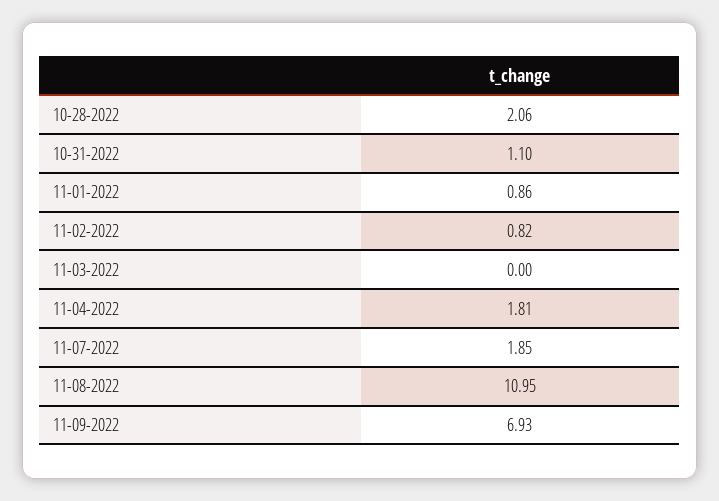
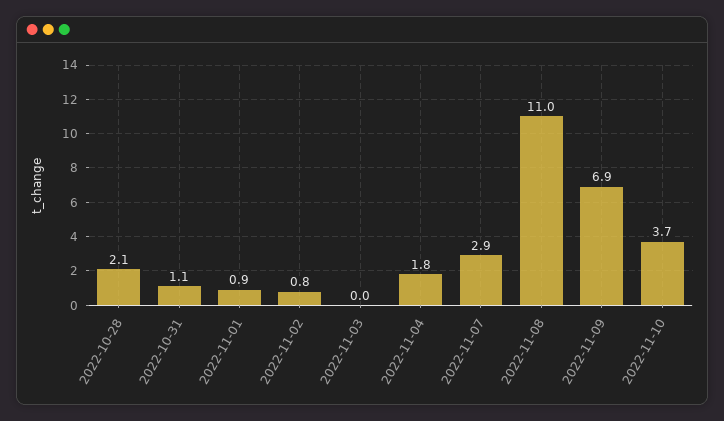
11-07-2022: 1.85 -> 2.9
2022-11-10: none -> 3.7

